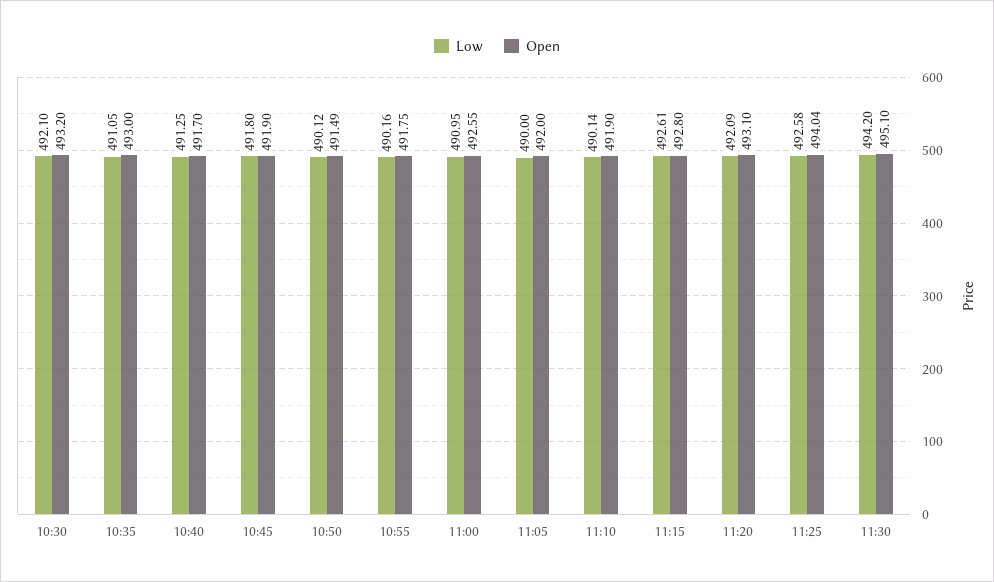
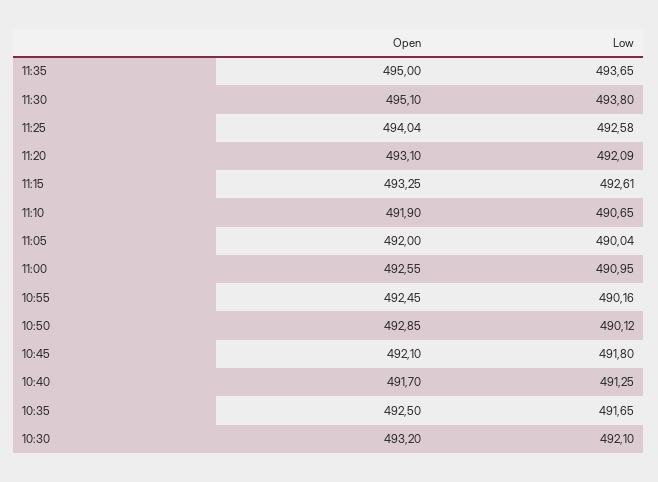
Low, 10:35: 491.05 -> 491.65
Open, 10:35: 493 -> 492.5
Open, 10:45: 491.9 -> 492.1
Open, 10:50: 491.49 -> 492.85
Open, 10:55: 491.75 -> 492.45
Low, 11:05: 490 -> 490.04
Low, 11:10: 490.14 -> 490.65
Open, 11:15: 492.8 -> 493.25
Low, 11:30: 494.2 -> 493.8
Open, 11:35: none -> 495
Low, 11:35: none -> 493.65

